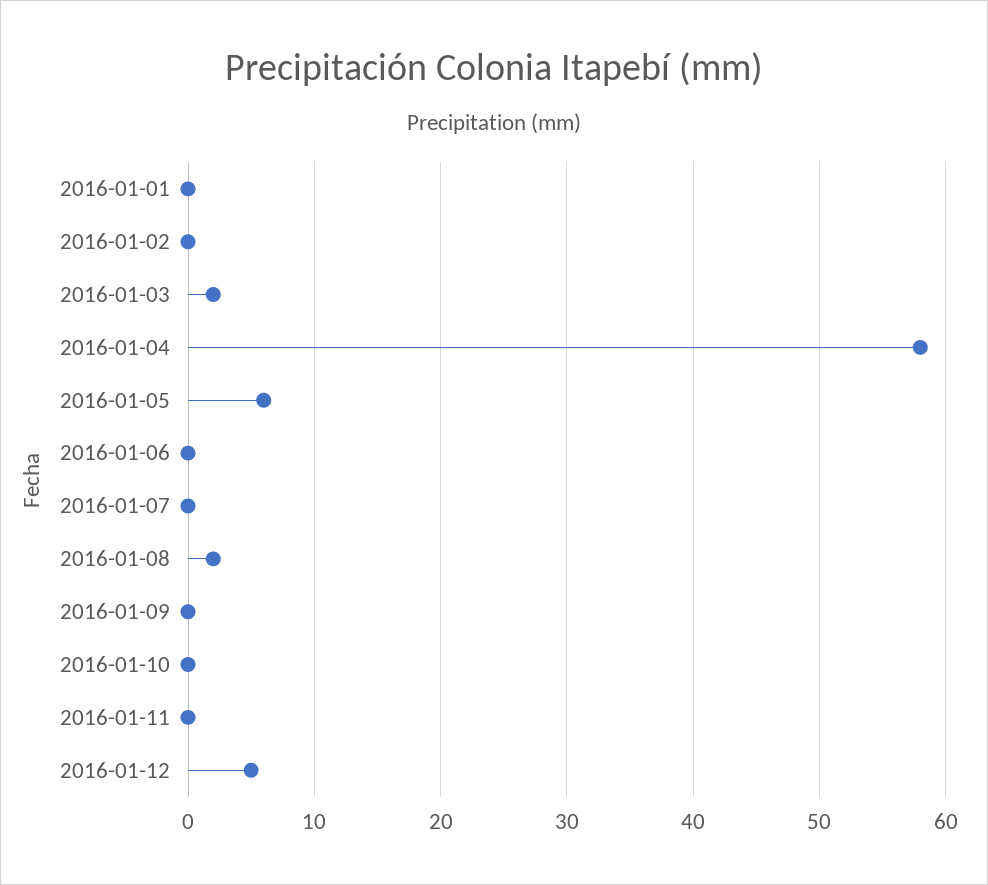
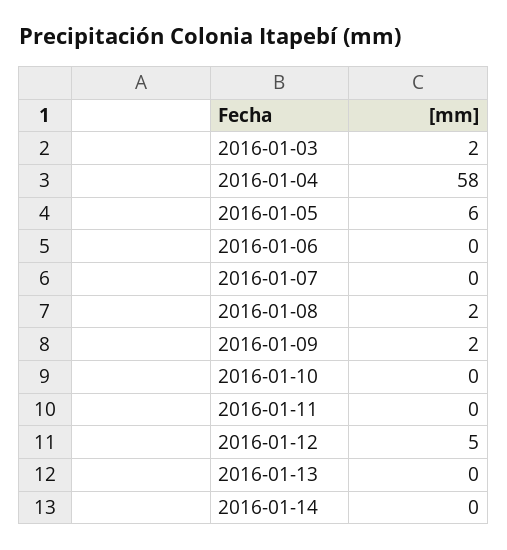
2016-01-01: 0 -> none
2016-01-02: 0 -> none
2016-01-09: 0 -> 2
2016-01-13: none -> 0
2016-01-14: none -> 0

